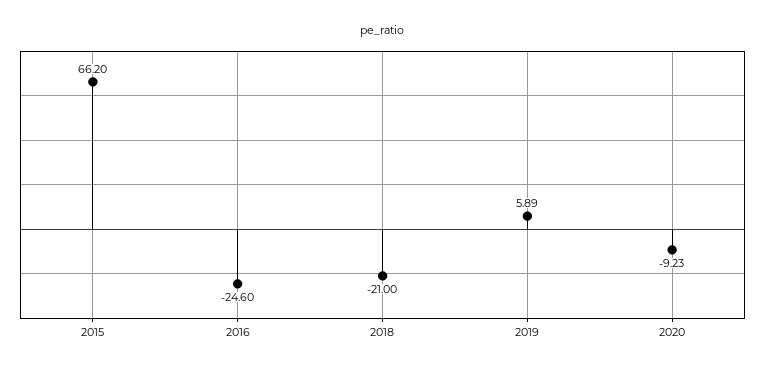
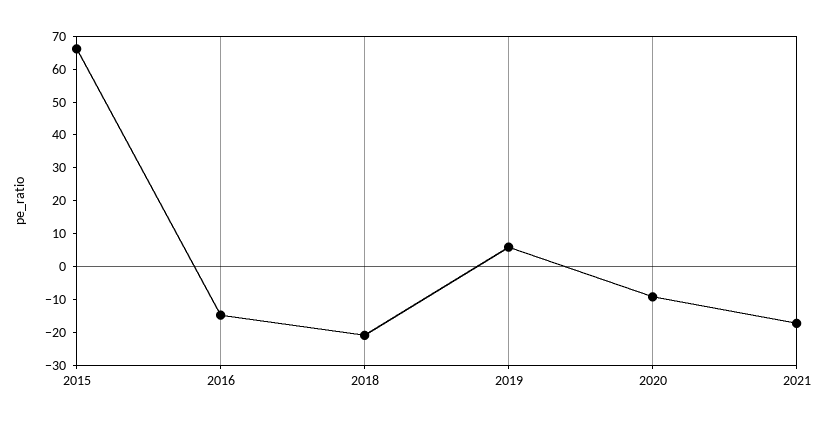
2016: -24.6 -> -15
2021: none -> -17.5

